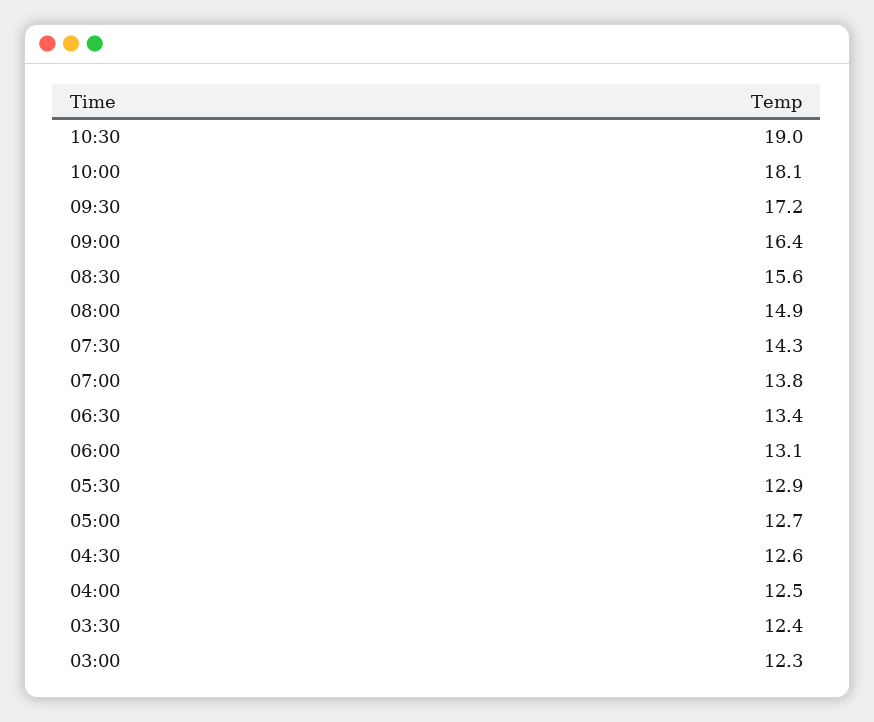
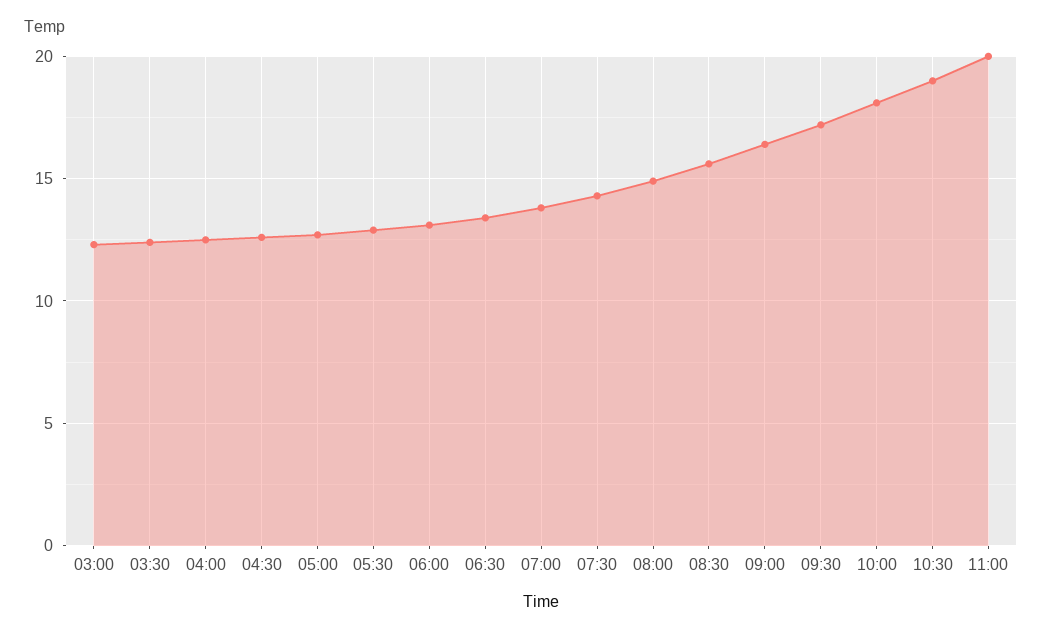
11:00: none -> 20

